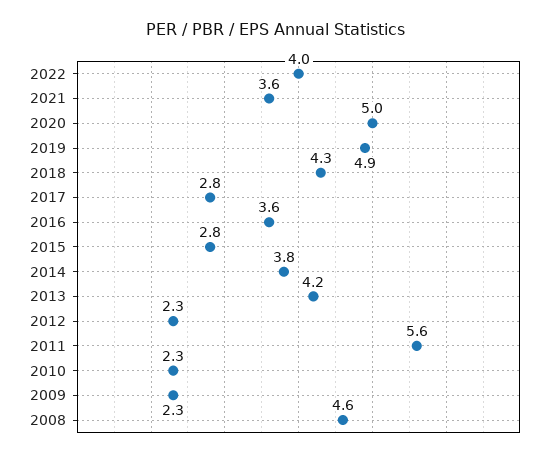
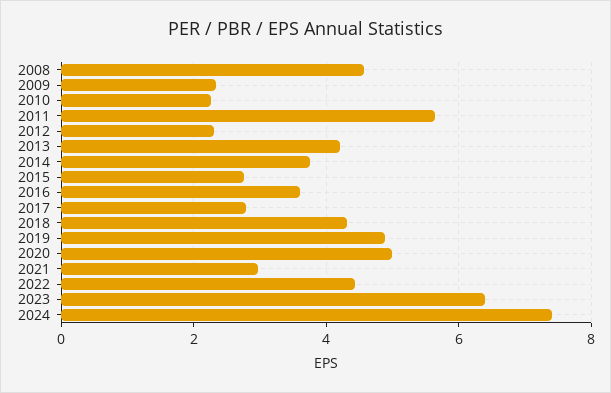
2022: 4 -> 4.4
2021: 3.6 -> 3
2023: none -> 6.4
2024: none -> 7.4

